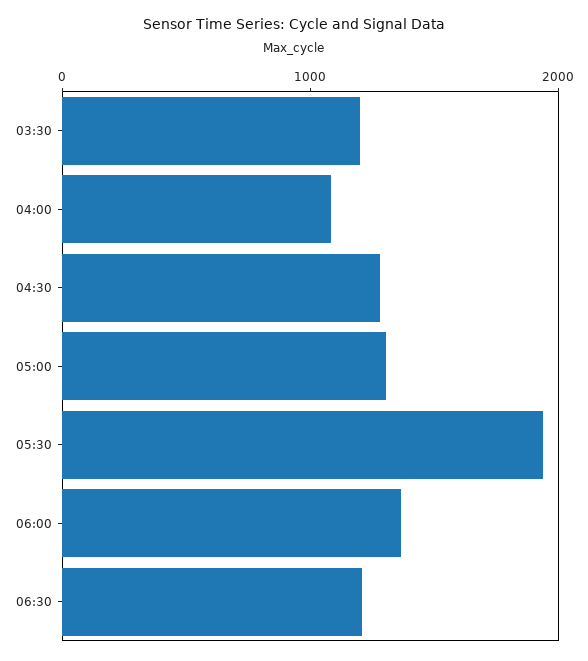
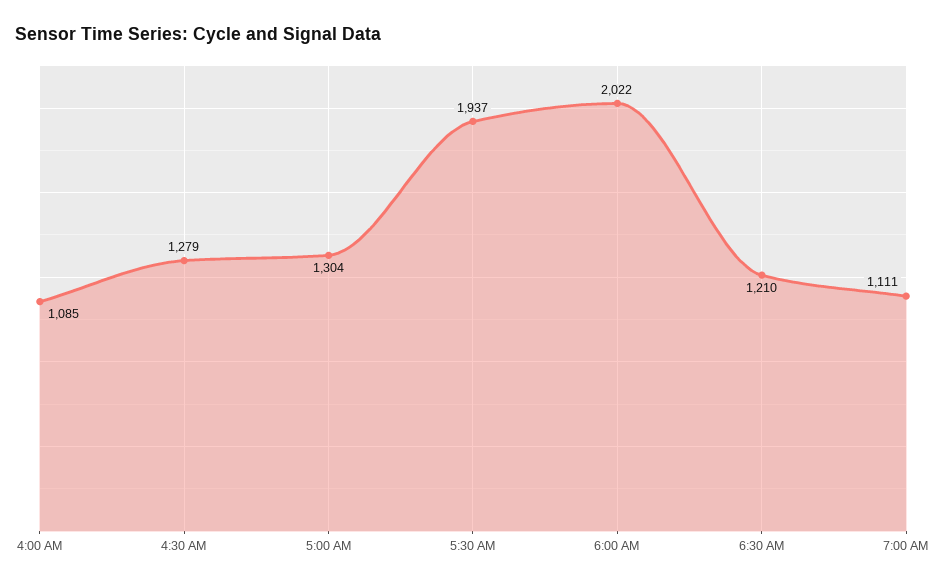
03:30: 1200 -> none
06:00: 1400 -> 2022
7:00 AM: none -> 1111

